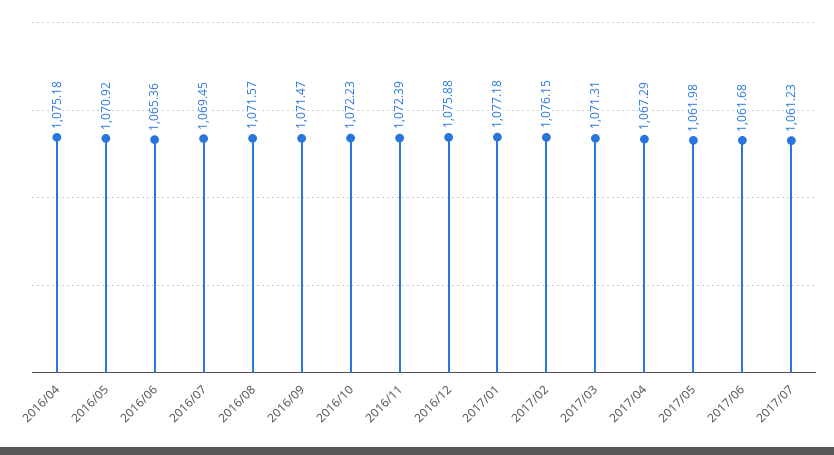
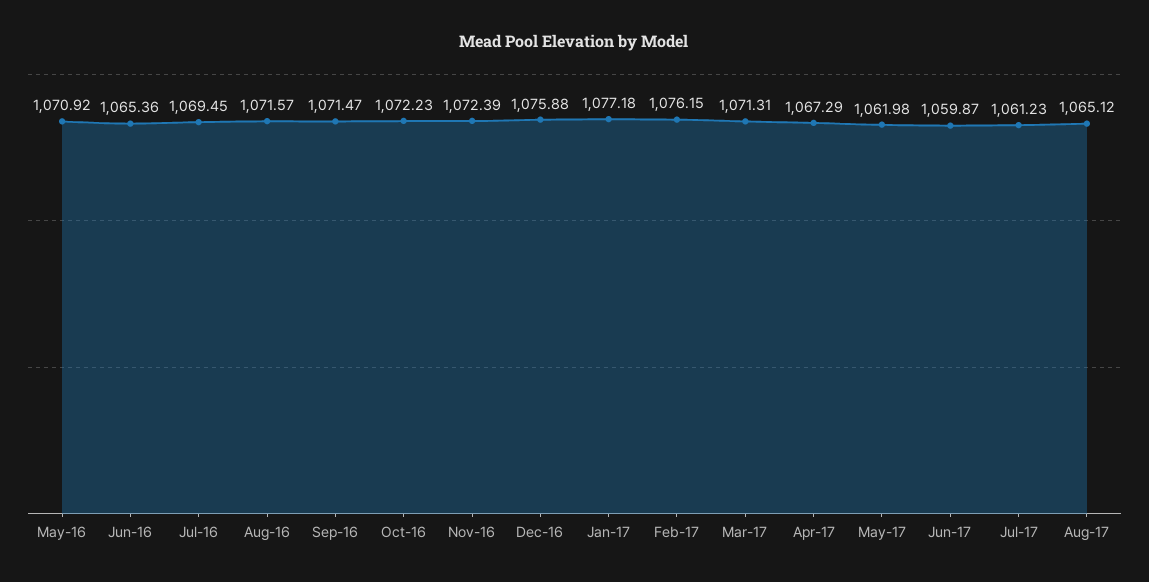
2016/04: 1075.18 -> none
2017/06: 1061.68 -> 1059.87
Aug-17: none -> 1065.12

